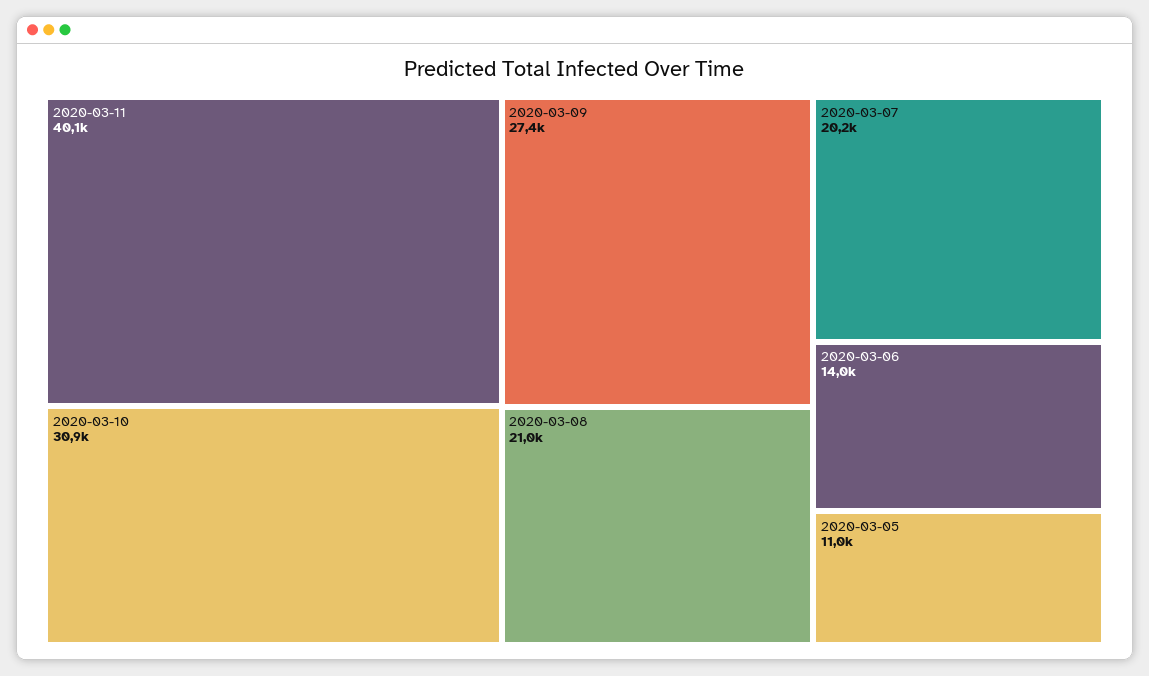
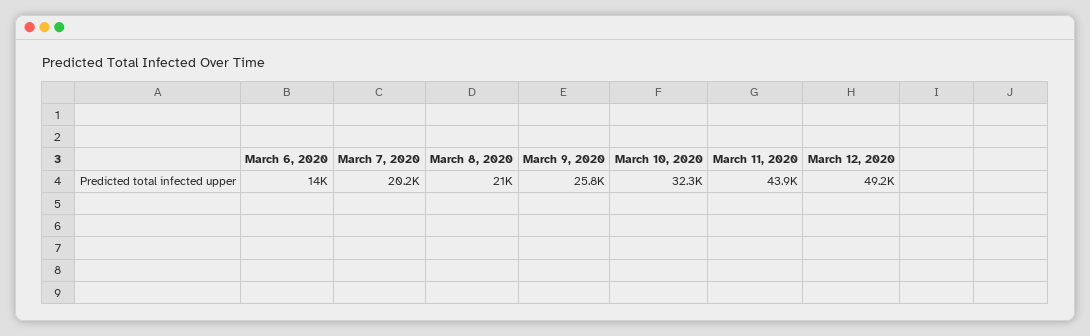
2020-03-11: 40100 -> 43900
2020-03-10: 30900 -> 32300
2020-03-09: 27400 -> 25800
2020-03-05: 11000 -> none
March 12, 2020: none -> 49200

